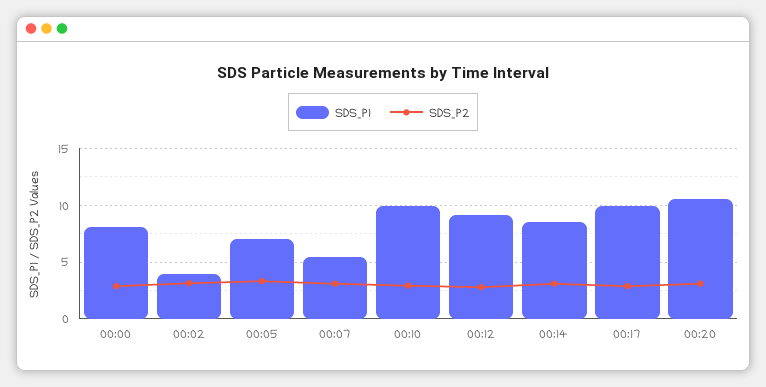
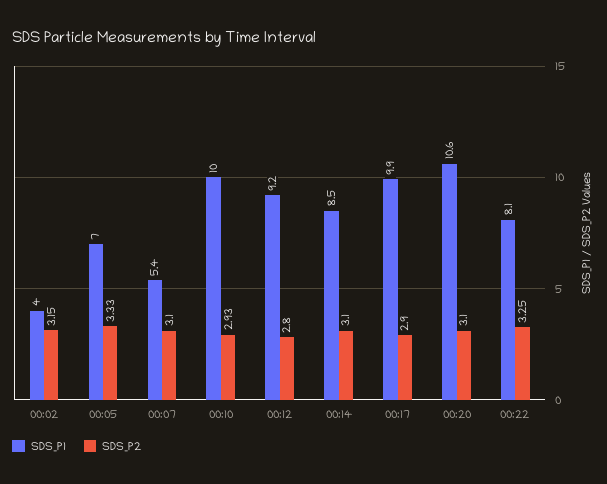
SDS_P1, 00:00: 8 -> none
SDS_P2, 00:00: 3 -> none
SDS_P1, 00:22: none -> 8.1
SDS_P2, 00:22: none -> 3.25

